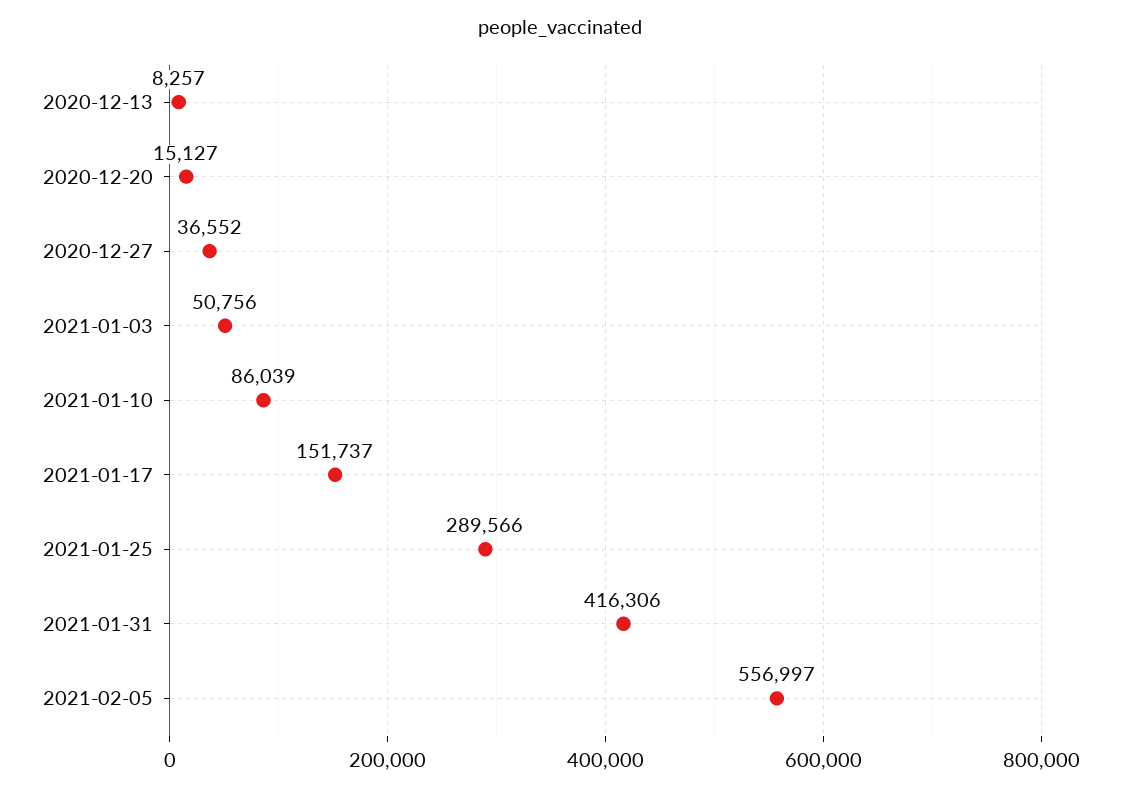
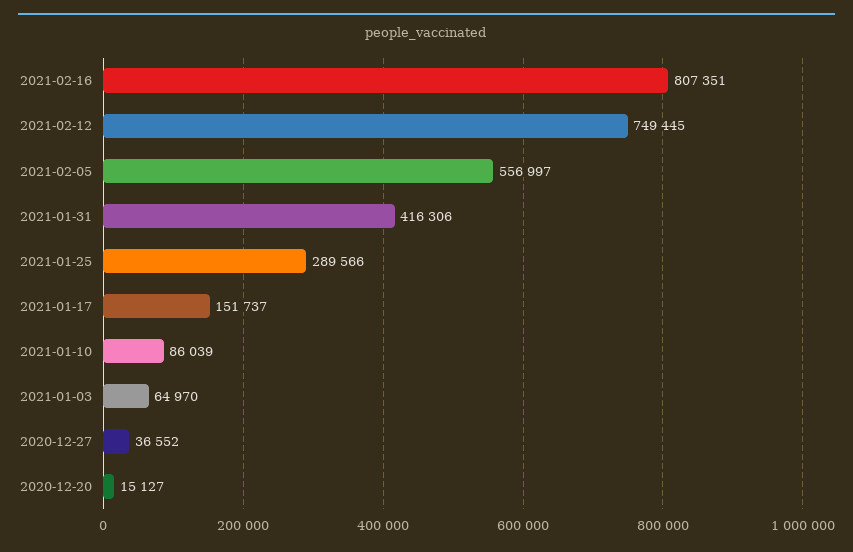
2020-12-13: 8257 -> none
2021-01-03: 50756 -> 64970
2021-02-16: none -> 807351
2021-02-12: none -> 749445

